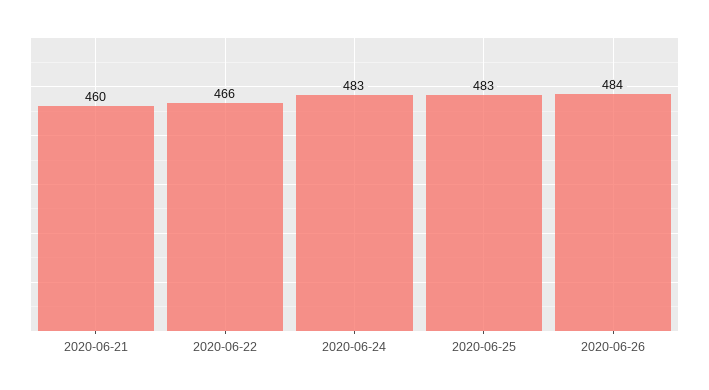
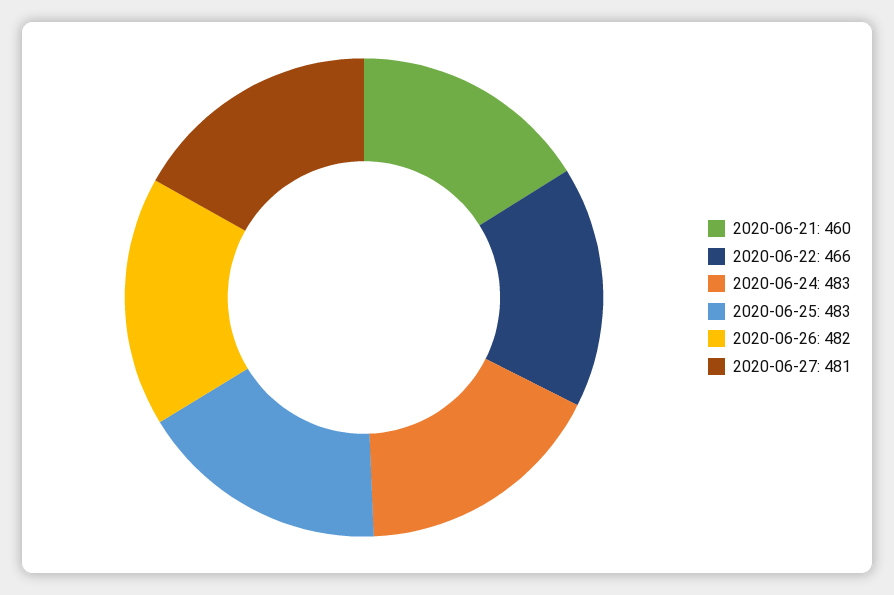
2020-06-26: 484 -> 482
2020-06-27: none -> 481

